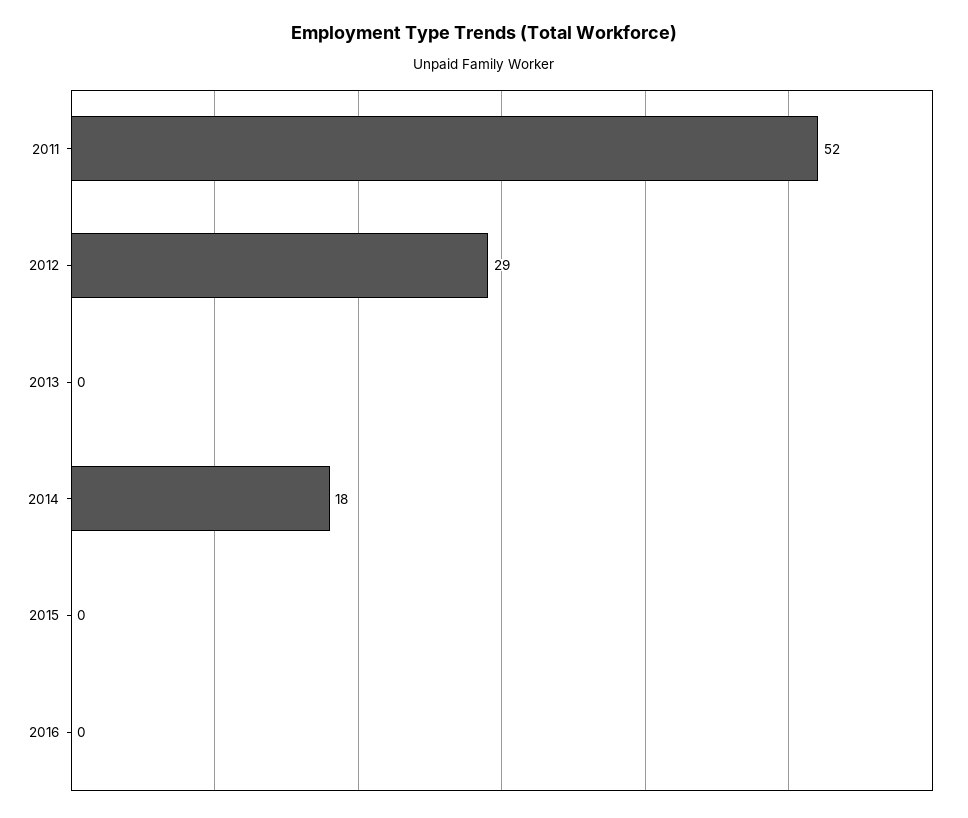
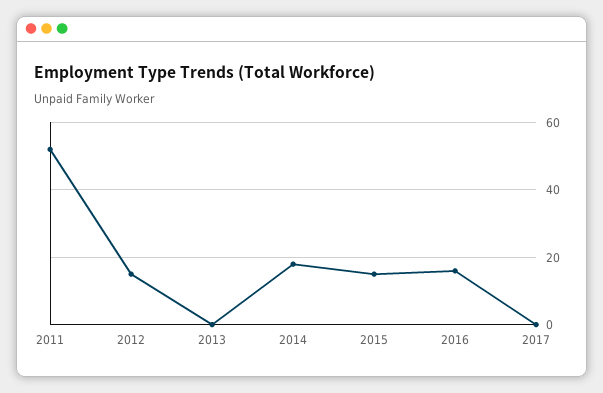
2012: 29 -> 15
2015: 0 -> 15
2016: 0 -> 15
2017: none -> 0

